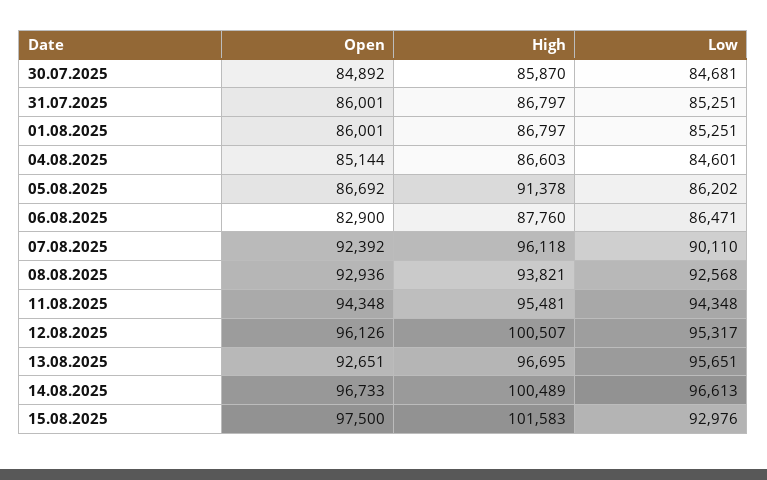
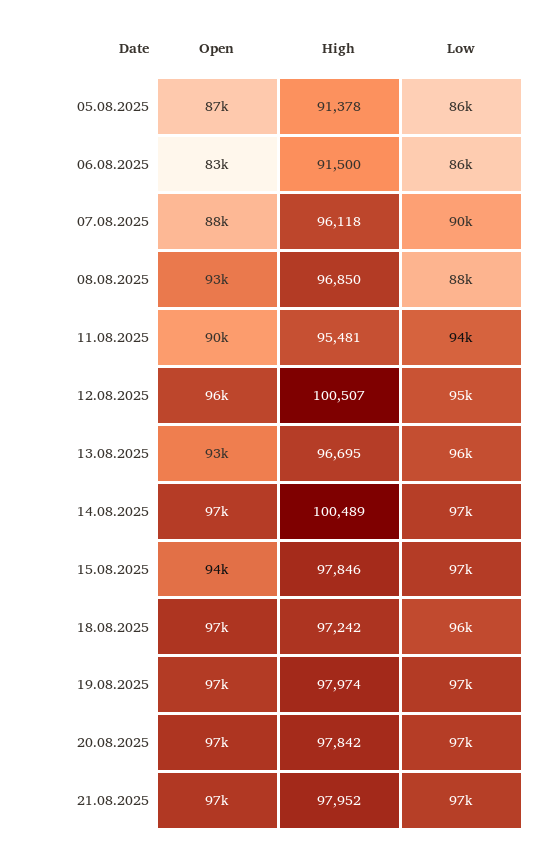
Open, 30.07.2025: 84892 -> none
High, 30.07.2025: 85870 -> none
Low, 30.07.2025: 84681 -> none
Open, 31.07.2025: 86001 -> none
High, 31.07.2025: 86797 -> none
Low, 31.07.2025: 85251 -> none
Open, 01.08.2025: 86001 -> none
High, 01.08.2025: 86797 -> none
Low, 01.08.2025: 85251 -> none
Open, 04.08.2025: 85144 -> none
High, 04.08.2025: 86603 -> none
Low, 04.08.2025: 84601 -> none
High, 06.08.2025: 87760 -> 91500
Open, 07.08.2025: 92392 -> 88000
High, 08.08.2025: 93821 -> 96850
Low, 08.08.2025: 92568 -> 88000
Open, 11.08.2025: 94348 -> 90000
Open, 15.08.2025: 97500 -> 94000
High, 15.08.2025: 101583 -> 97846
Low, 15.08.2025: 92976 -> 97000
Open, 18.08.2025: none -> 97000
High, 18.08.2025: none -> 97242
Low, 18.08.2025: none -> 96000
Open, 19.08.2025: none -> 97000
High, 19.08.2025: none -> 97974
Low, 19.08.2025: none -> 97000
Open, 20.08.2025: none -> 97000
High, 20.08.2025: none -> 97842
Low, 20.08.2025: none -> 97000
Open, 21.08.2025: none -> 97000
High, 21.08.2025: none -> 97952
Low, 21.08.2025: none -> 97000

